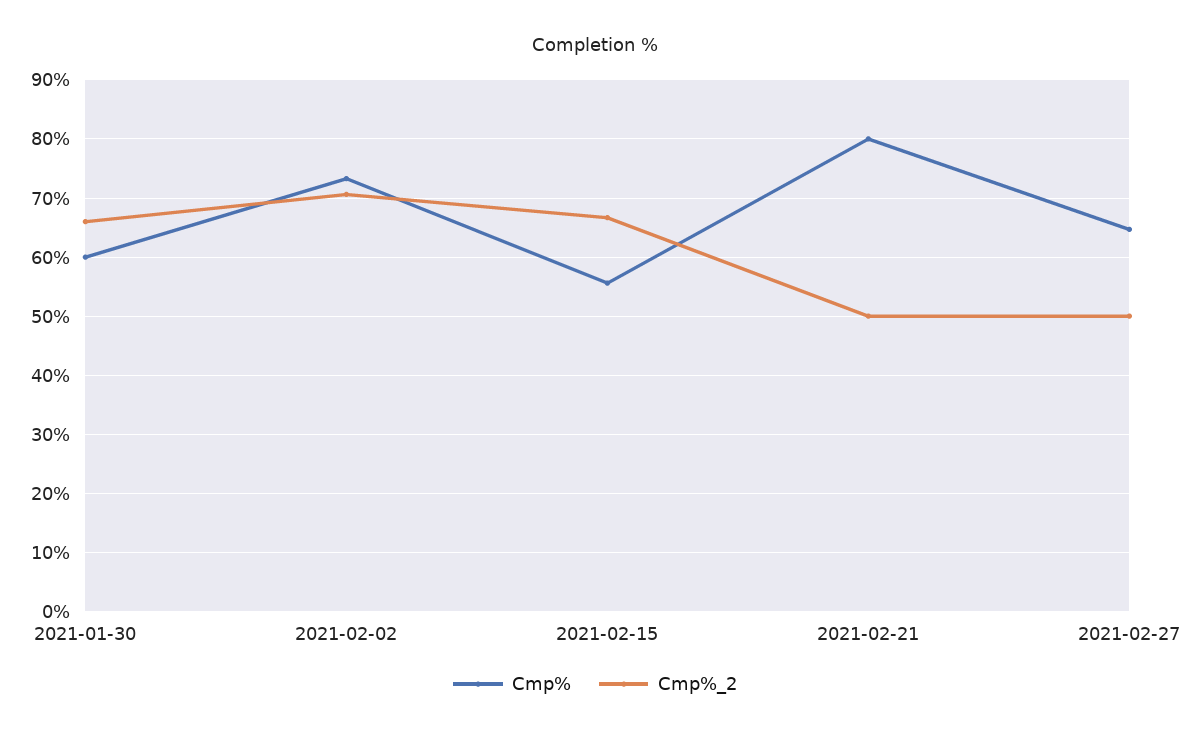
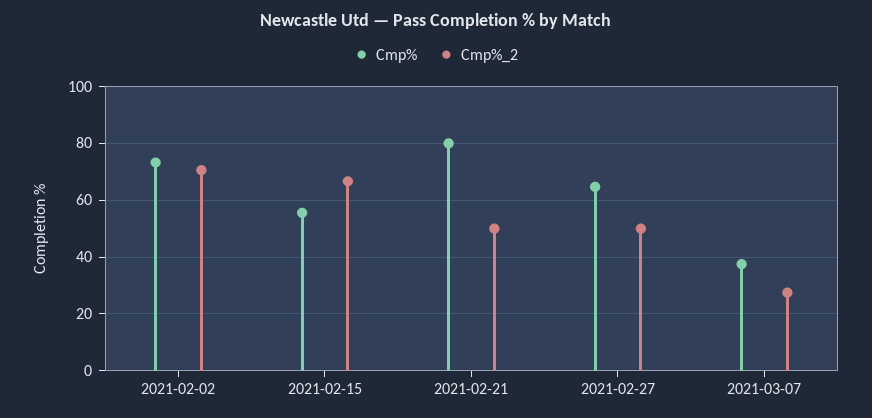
Cmp%, 2021-01-30: 60 -> none
Cmp%_2, 2021-01-30: 66 -> none
Cmp%, 2021-03-07: none -> 37.5
Cmp%_2, 2021-03-07: none -> 27.5

